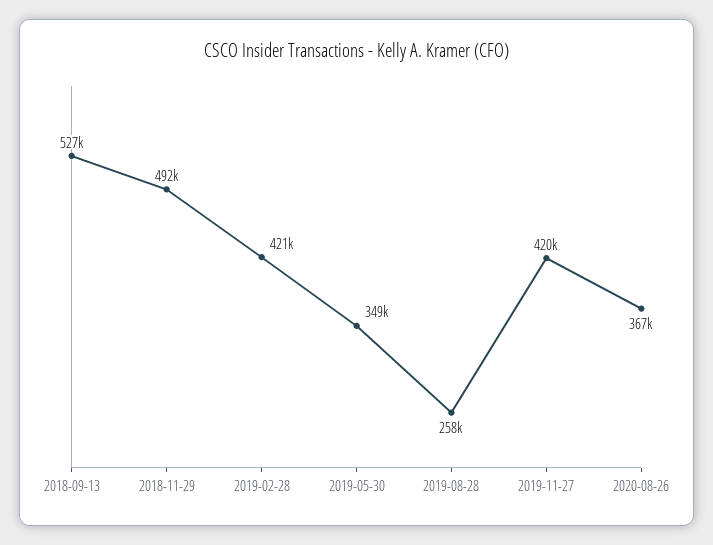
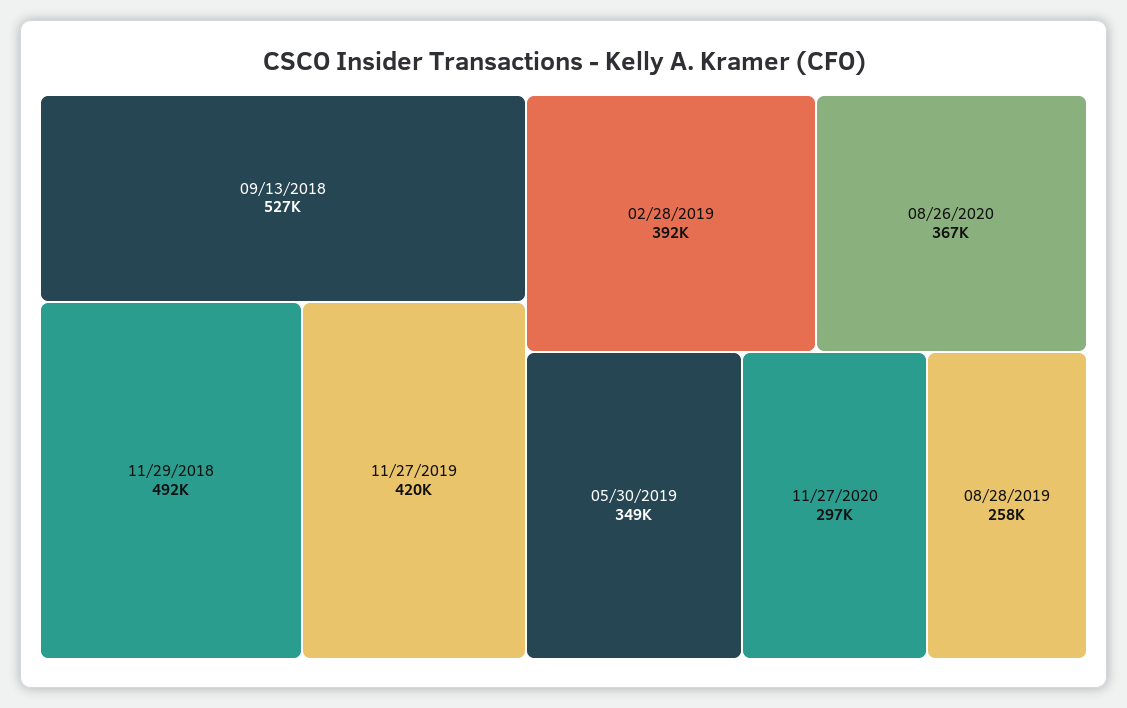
2019-02-28: 421000 -> 392000
11/27/2020: none -> 297000

